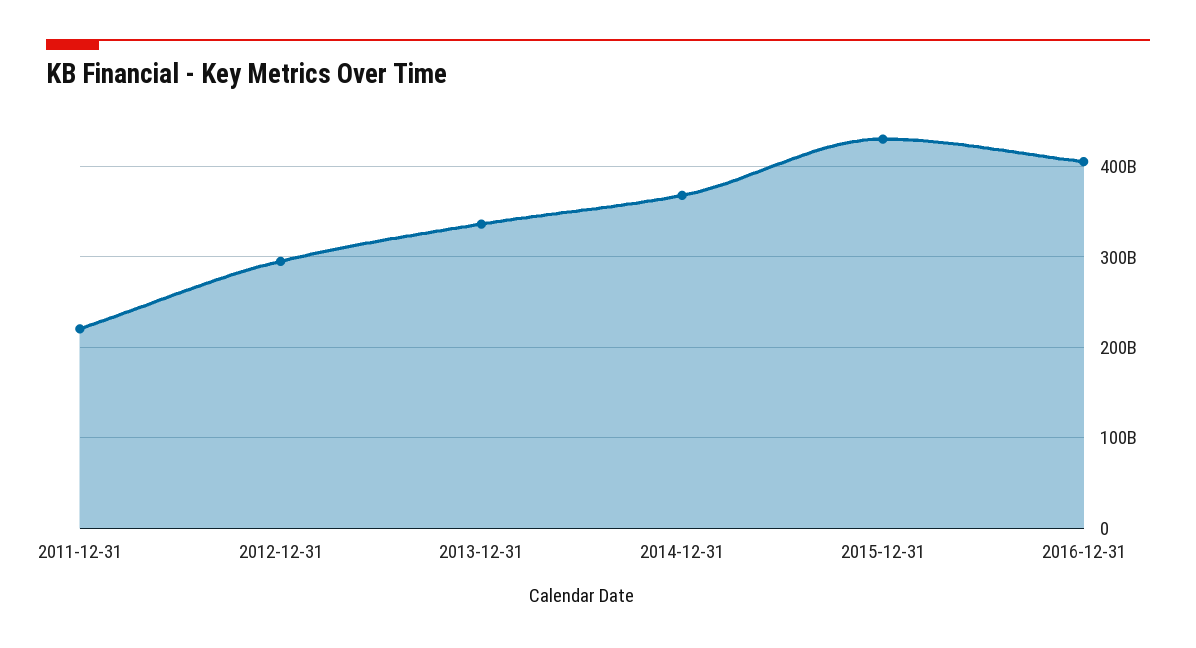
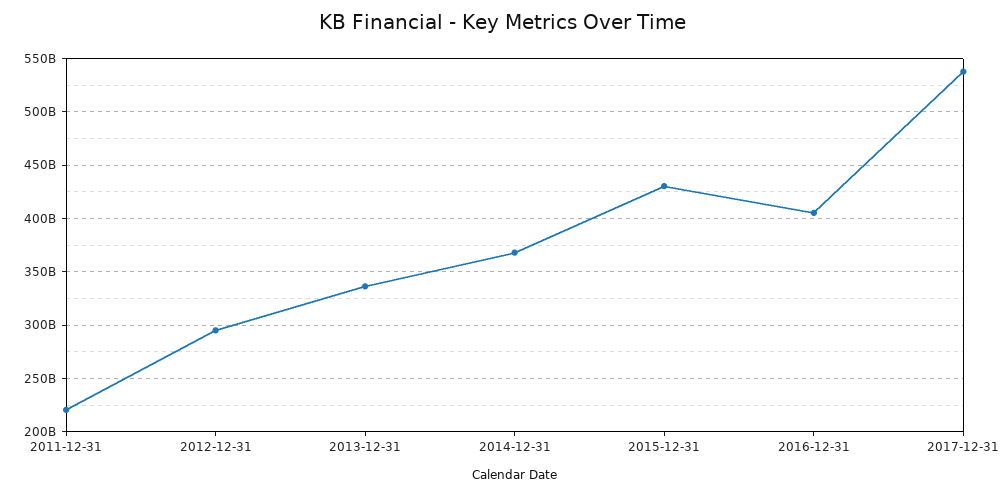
2017-12-31: none -> 540000000000

